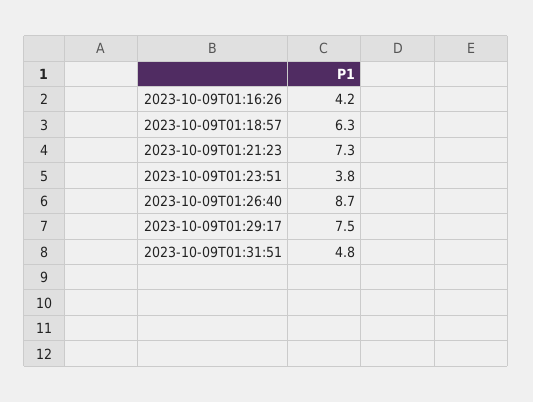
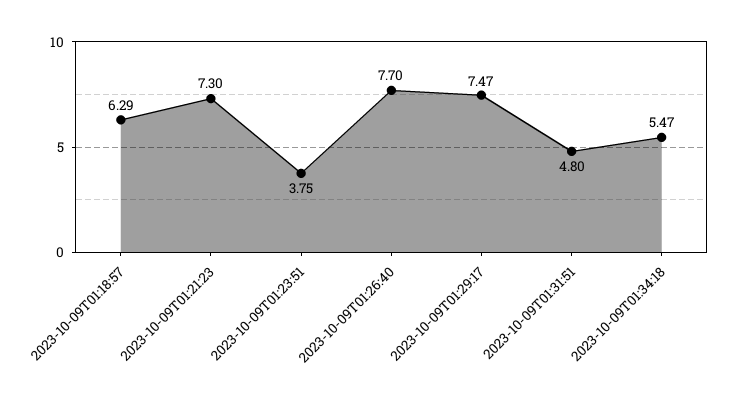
2023-10-09T01:16:26: 4.2 -> none
2023-10-09T01:26:40: 8.7 -> 7.7
2023-10-09T01:34:18: none -> 5.47

